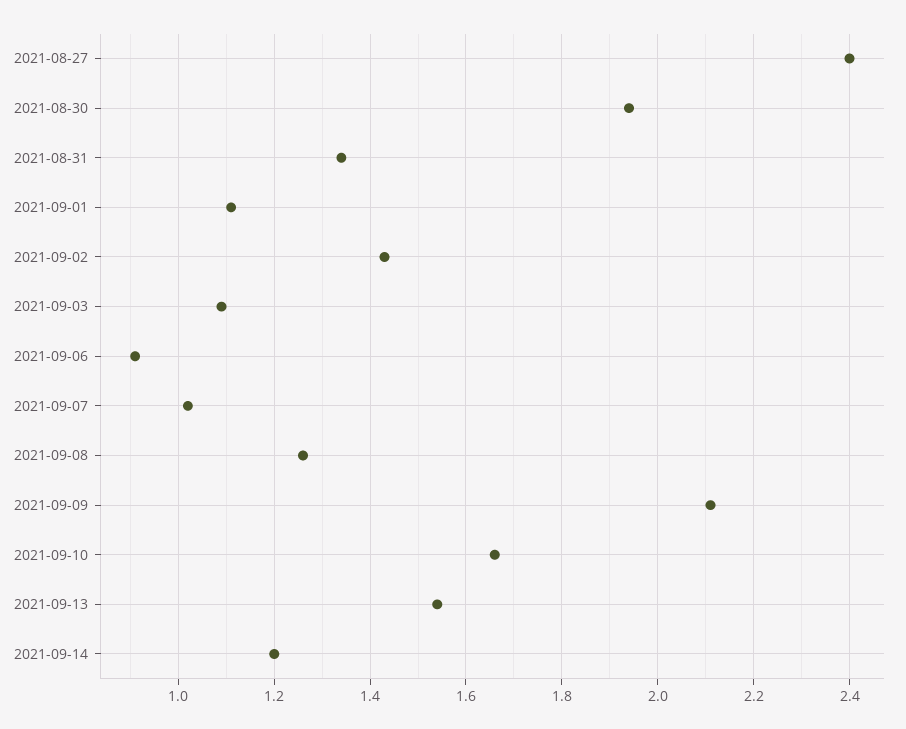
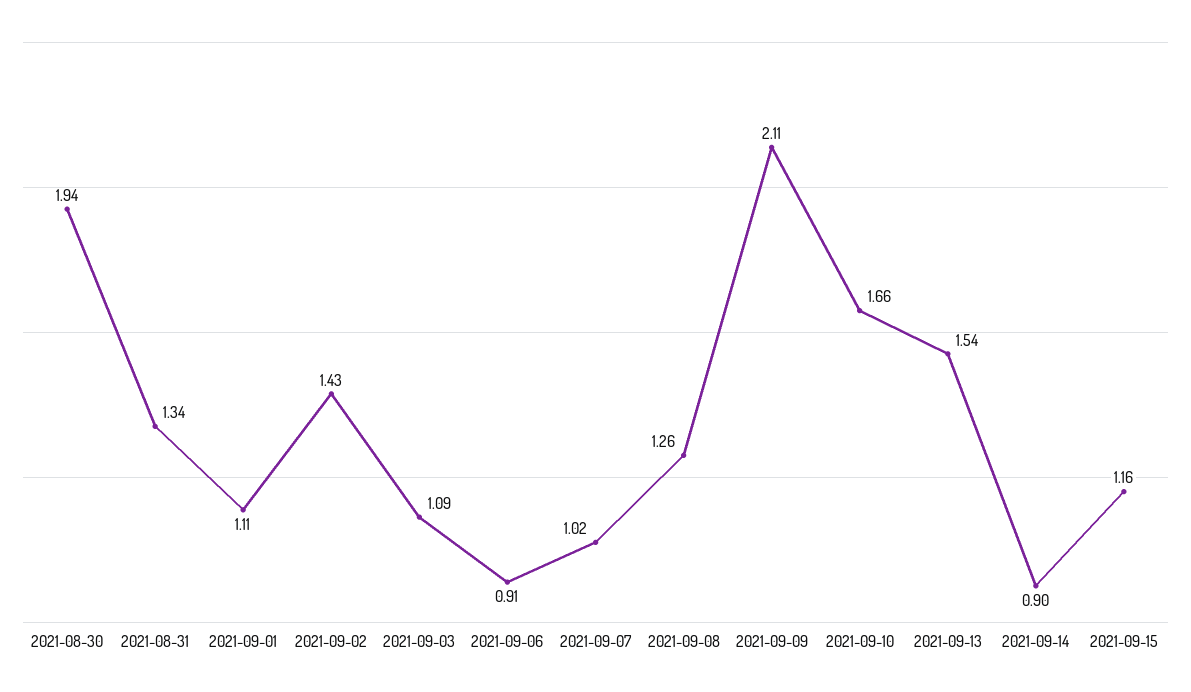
2021-08-27: 2.4 -> none
2021-09-14: 1.2 -> 0.9
2021-09-15: none -> 1.16

